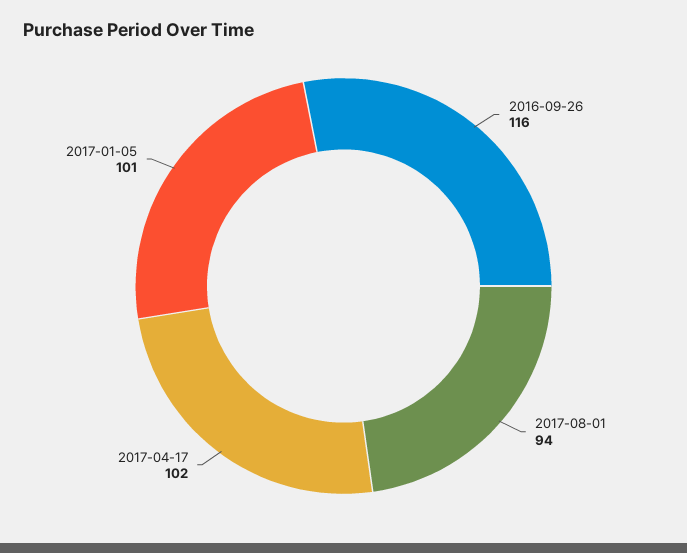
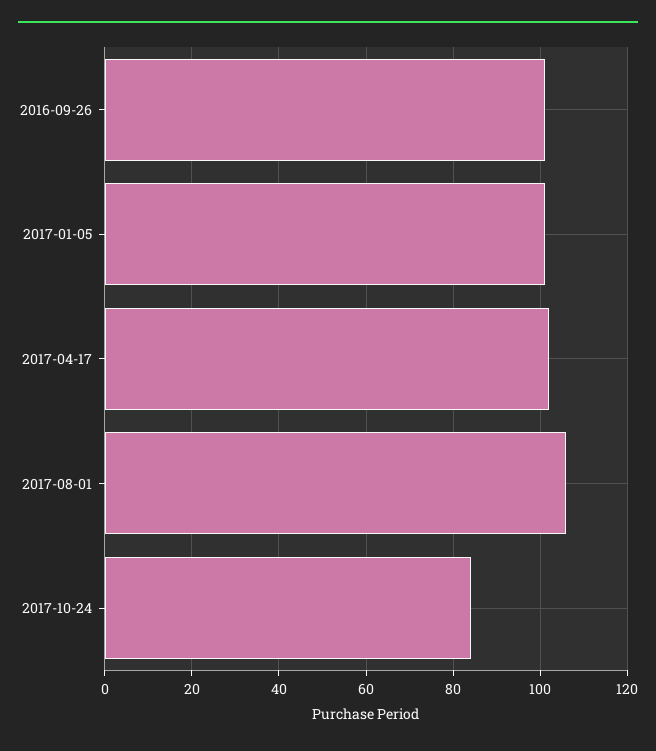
2016-09-26: 116 -> 100
2017-08-01: 94 -> 105
2017-10-24: none -> 85

